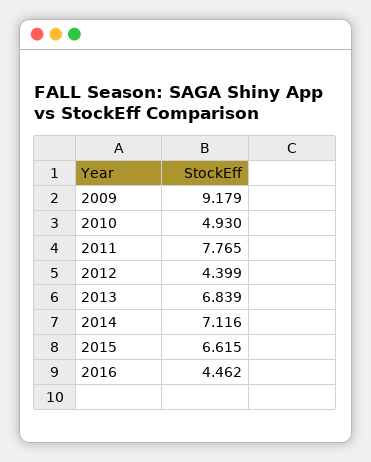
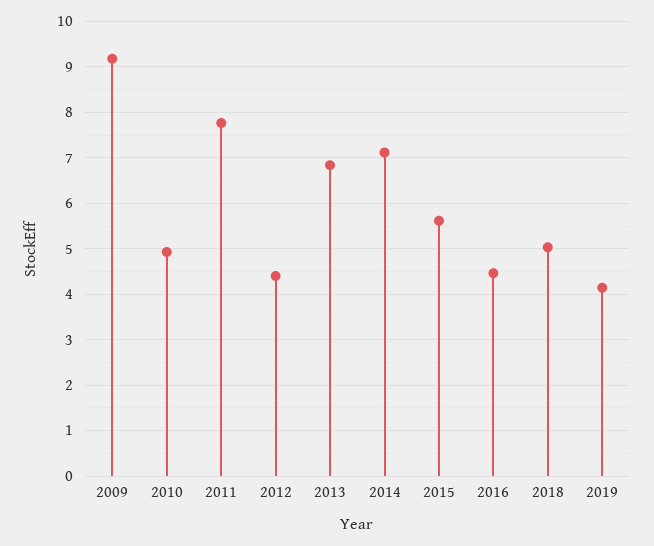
2015: 6.615 -> 5.6
2018: none -> 5
2019: none -> 4.2

